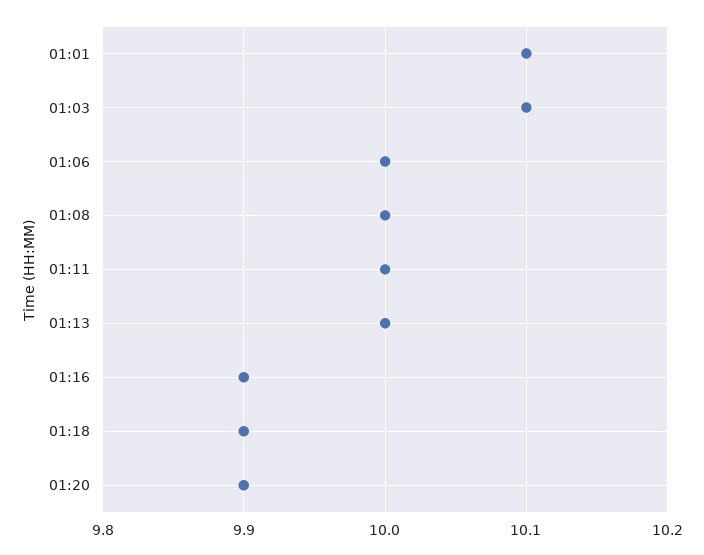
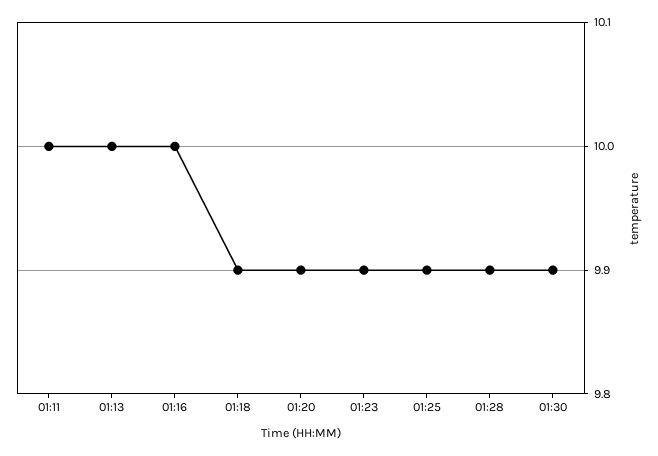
01:01: 10.1 -> none
01:03: 10.1 -> none
01:06: 10 -> none
01:08: 10 -> none
01:16: 9.9 -> 10
01:23: none -> 9.9
01:25: none -> 9.9
01:28: none -> 9.9
01:30: none -> 9.9

